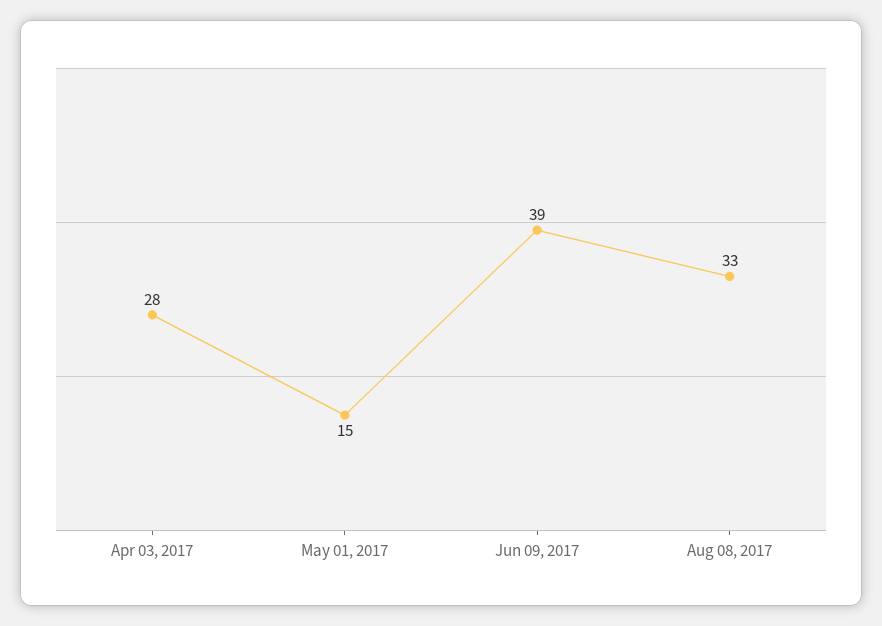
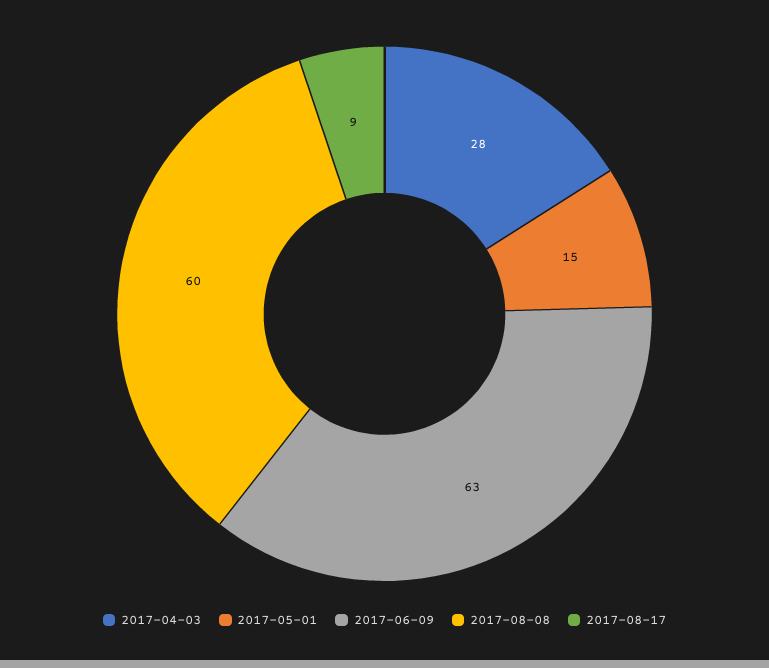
Jun 09, 2017: 39 -> 63
Aug 08, 2017: 33 -> 60
2017-08-17: none -> 9

